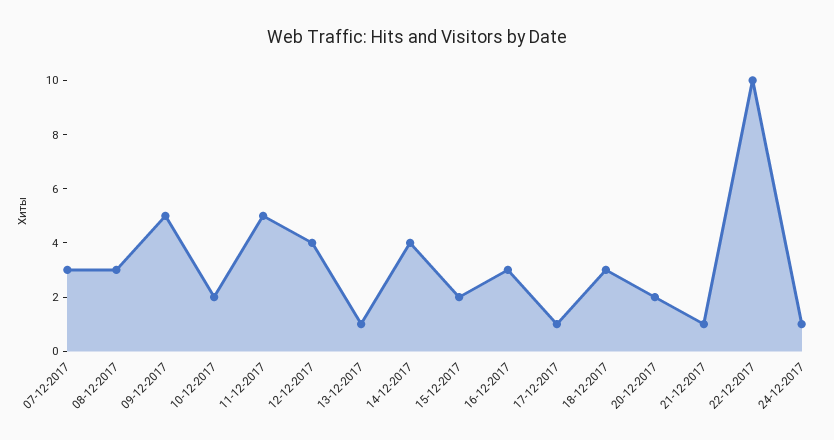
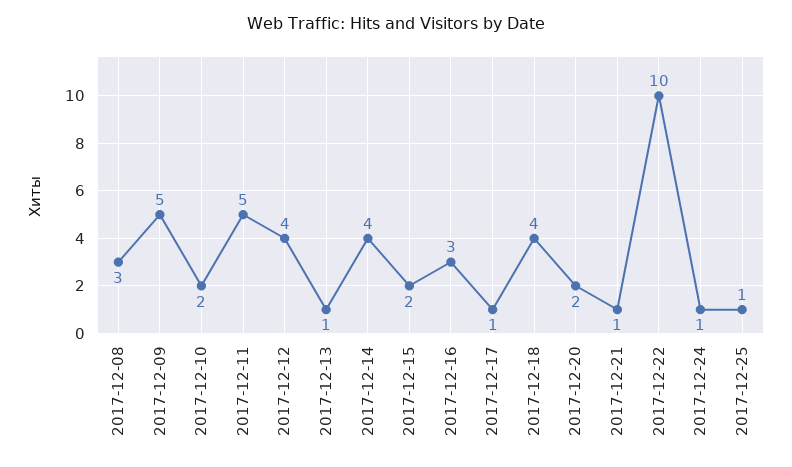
07-12-2017: 3 -> none
18-12-2017: 3 -> 4
2017-12-25: none -> 1

